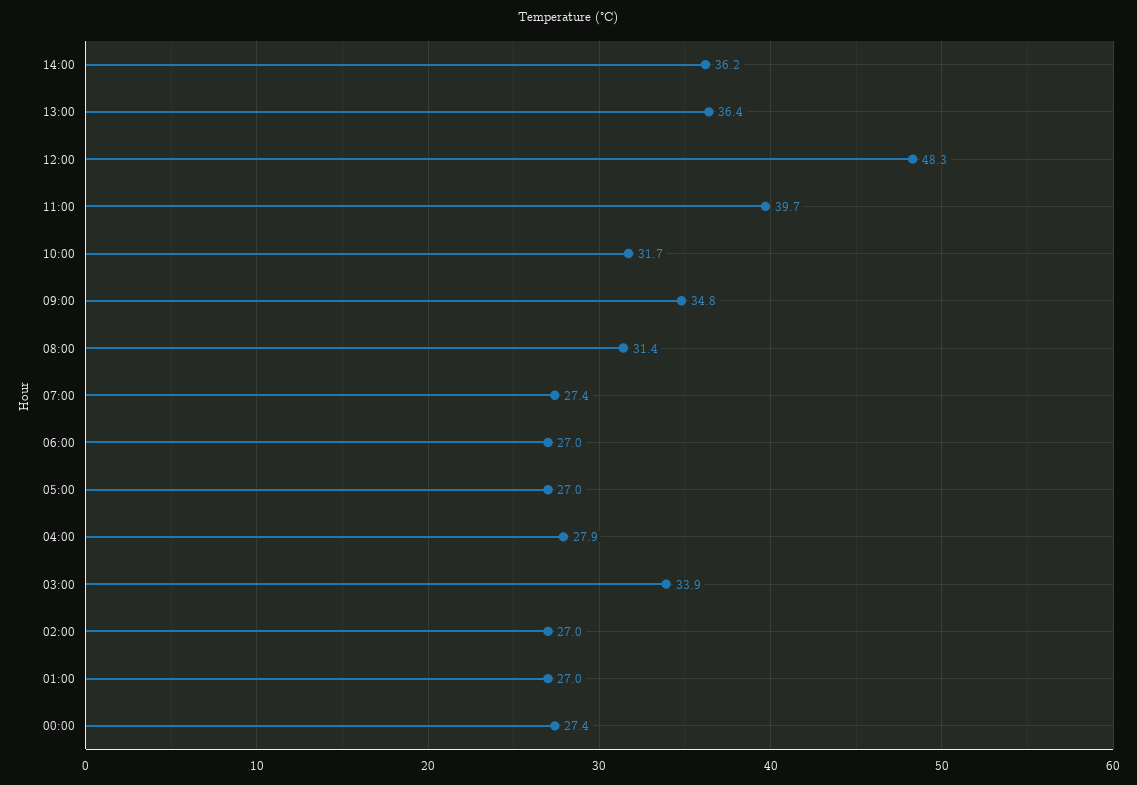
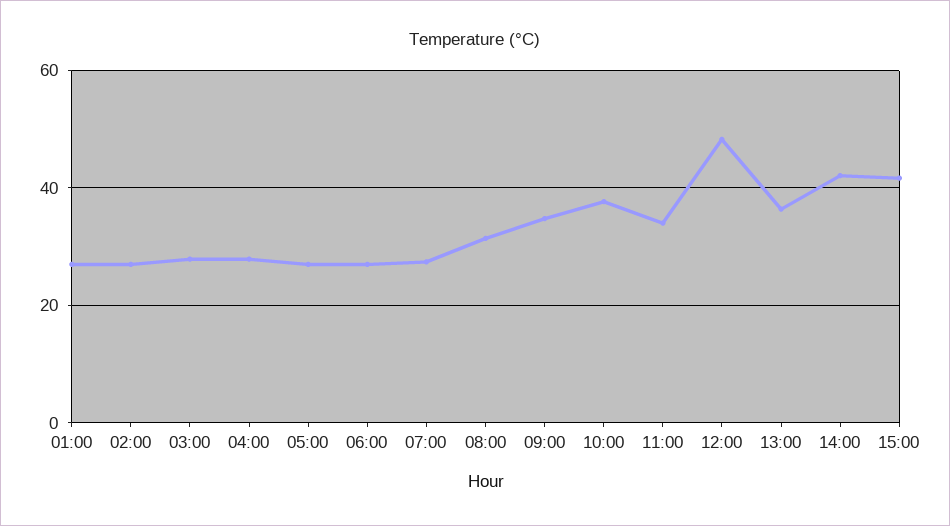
14:00: 36.2 -> 42
11:00: 39.7 -> 34
10:00: 31.7 -> 38
03:00: 33.9 -> 28
00:00: 27.4 -> none
15:00: none -> 42

